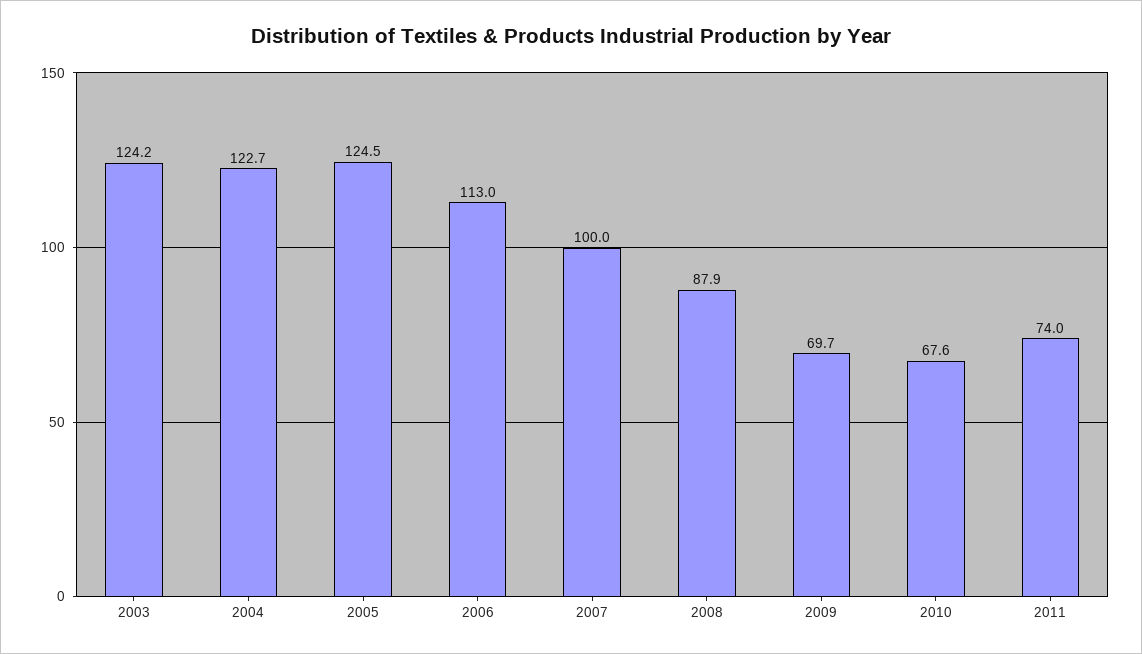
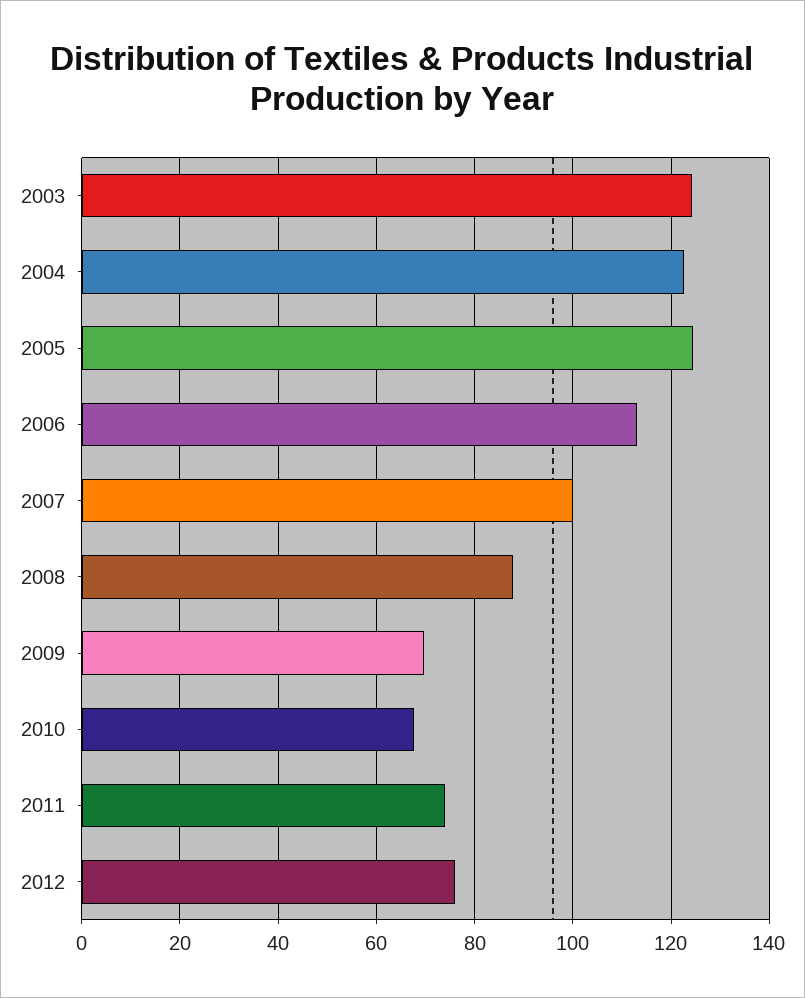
2012: none -> 76

